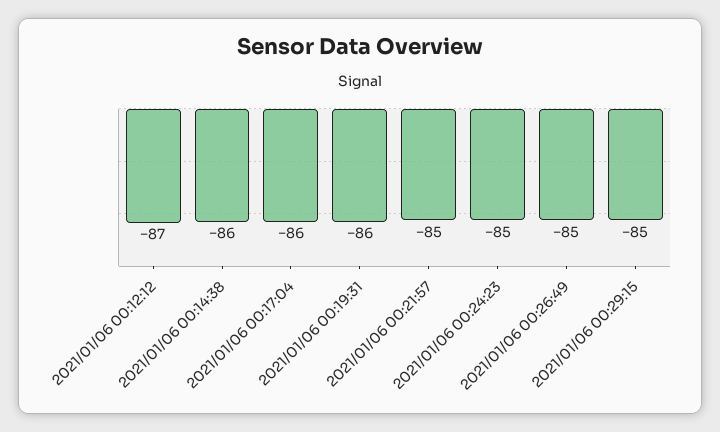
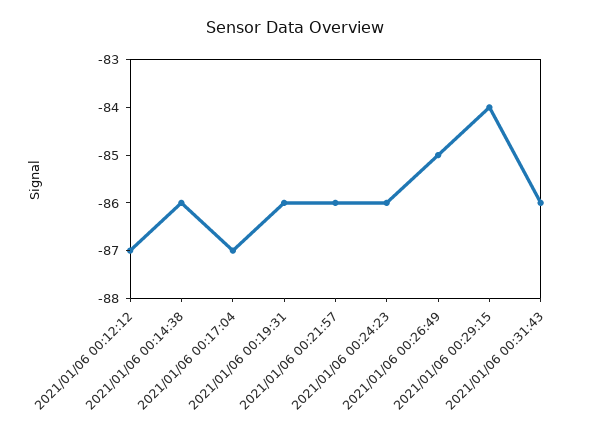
2021/01/06 00:17:04: -86 -> -87
2021/01/06 00:21:57: -85 -> -86
2021/01/06 00:24:23: -85 -> -86
2021/01/06 00:29:15: -85 -> -84
2021/01/06 00:31:43: none -> -86

